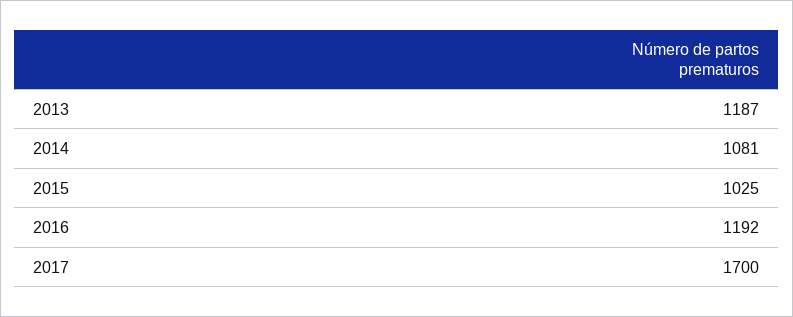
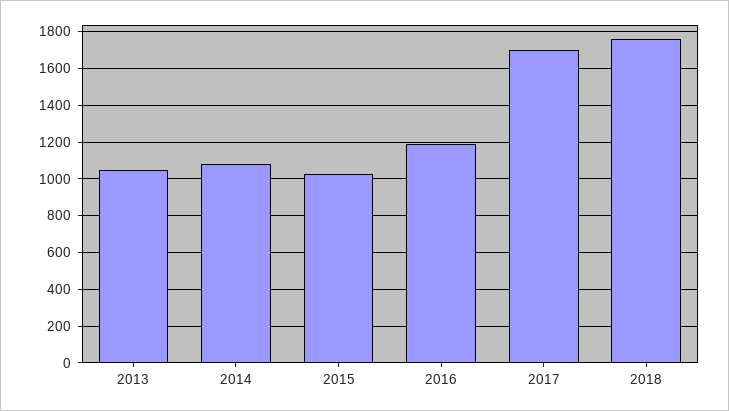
2013: 1187 -> 1050
2018: none -> 1750

